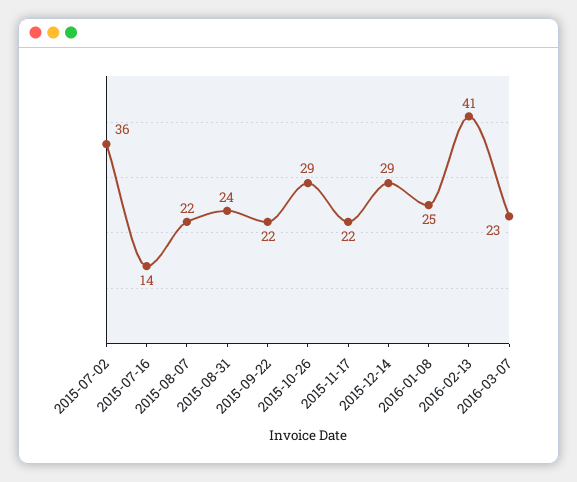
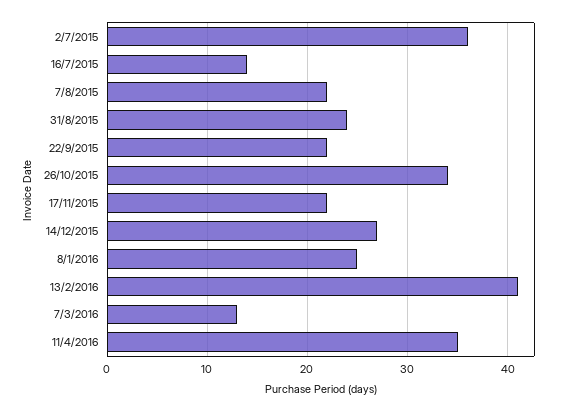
2015-10-26: 29 -> 34
2015-12-14: 29 -> 27
2016-03-07: 23 -> 13
11/4/2016: none -> 35

